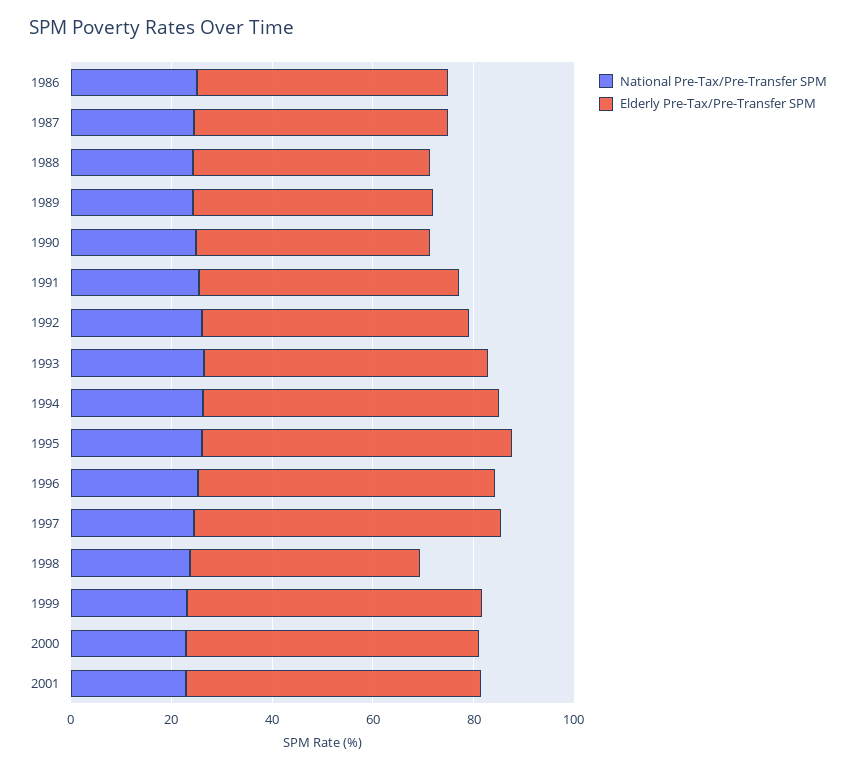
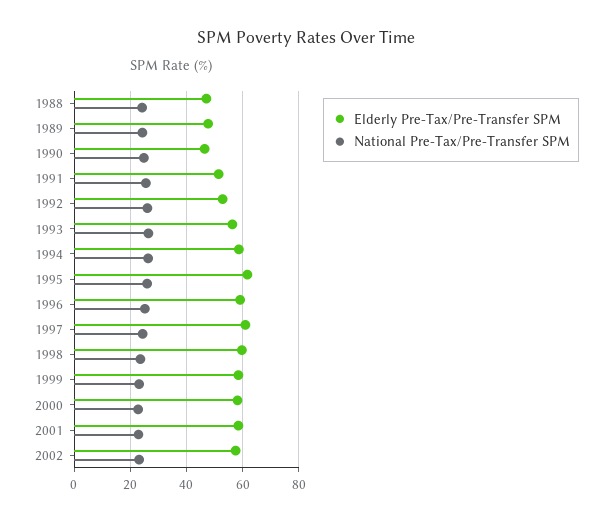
National Pre-Tax/Pre-Transfer SPM, 1986: 25 -> none
Elderly Pre-Tax/Pre-Transfer SPM, 1986: 50 -> none
National Pre-Tax/Pre-Transfer SPM, 1987: 25 -> none
Elderly Pre-Tax/Pre-Transfer SPM, 1987: 50 -> none
Elderly Pre-Tax/Pre-Transfer SPM, 1998: 45 -> 60
Elderly Pre-Tax/Pre-Transfer SPM, 2002: none -> 57.5
National Pre-Tax/Pre-Transfer SPM, 2002: none -> 22.5

